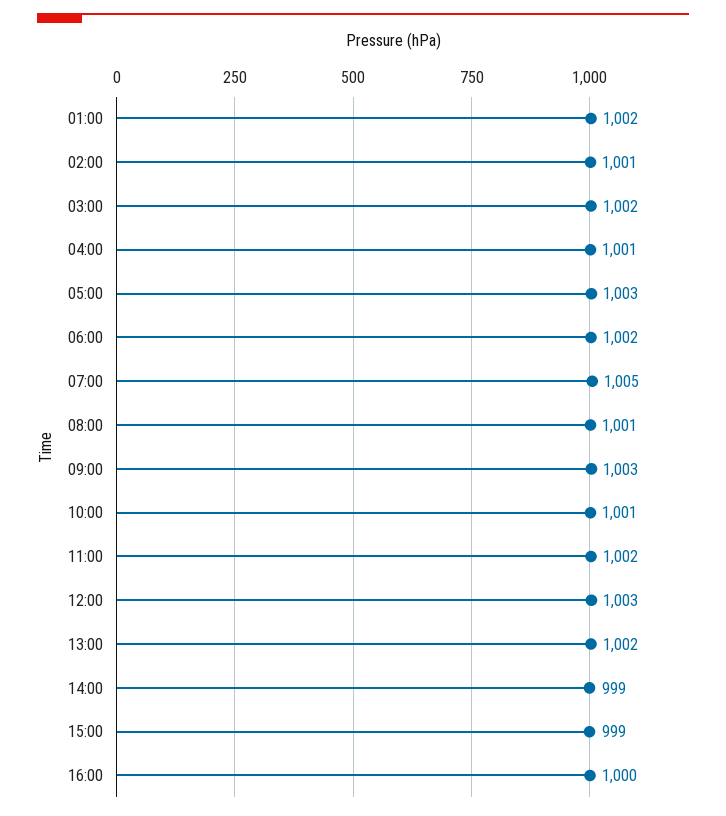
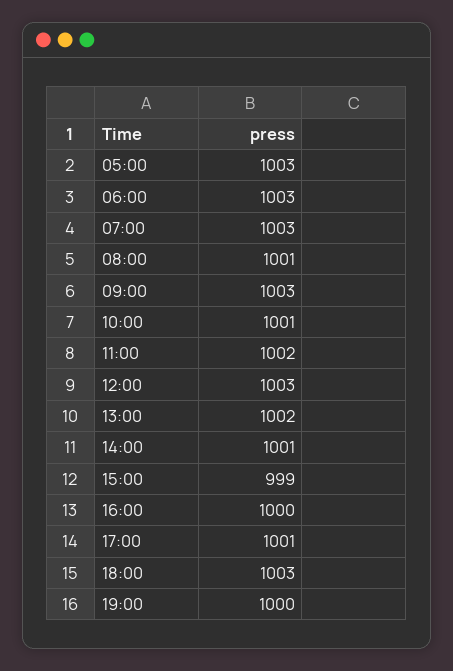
01:00: 1002 -> none
02:00: 1001 -> none
03:00: 1002 -> none
04:00: 1001 -> none
06:00: 1002 -> 1003
07:00: 1005 -> 1003
14:00: 999 -> 1001
17:00: none -> 1001
18:00: none -> 1003
19:00: none -> 1000

